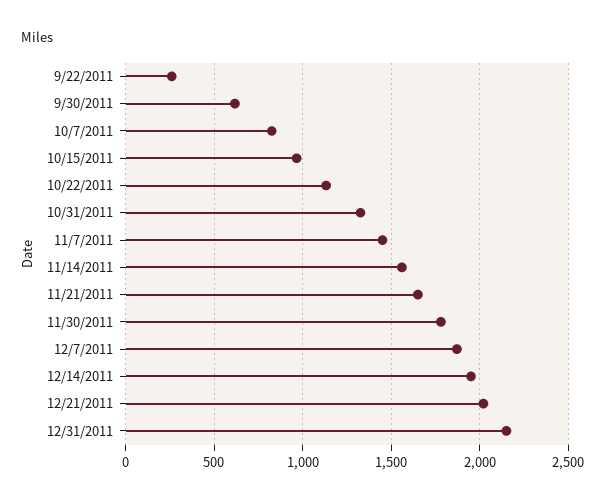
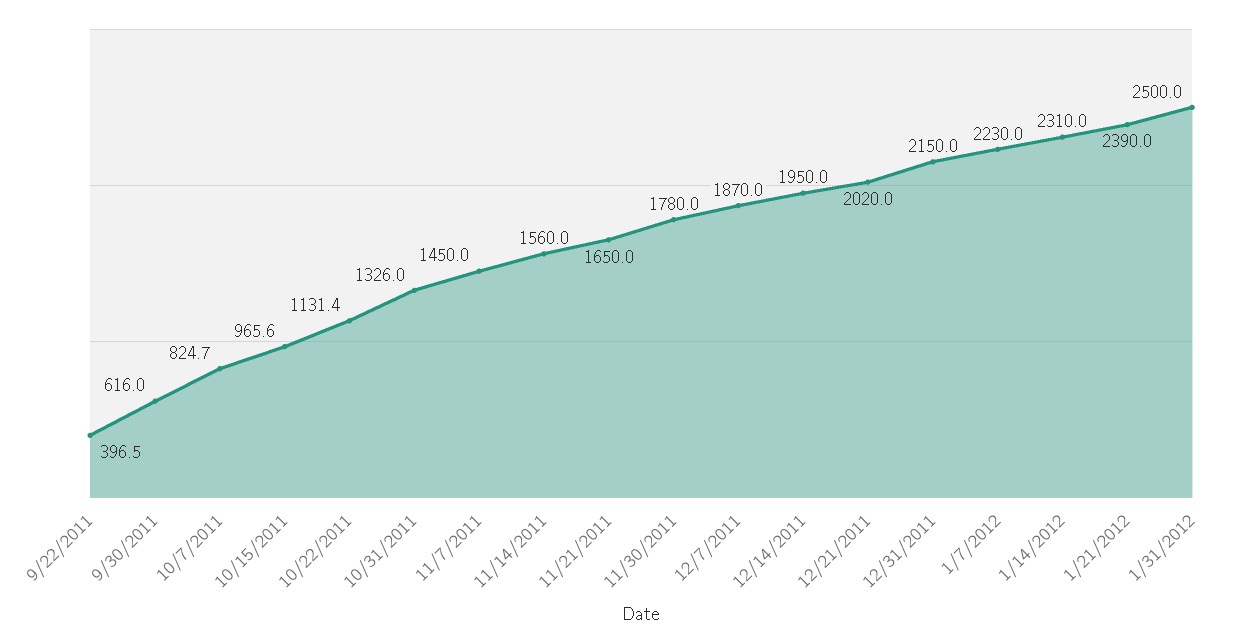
9/22/2011: 250 -> 396.5
1/7/2012: none -> 2230
1/14/2012: none -> 2310
1/21/2012: none -> 2390
1/31/2012: none -> 2500

